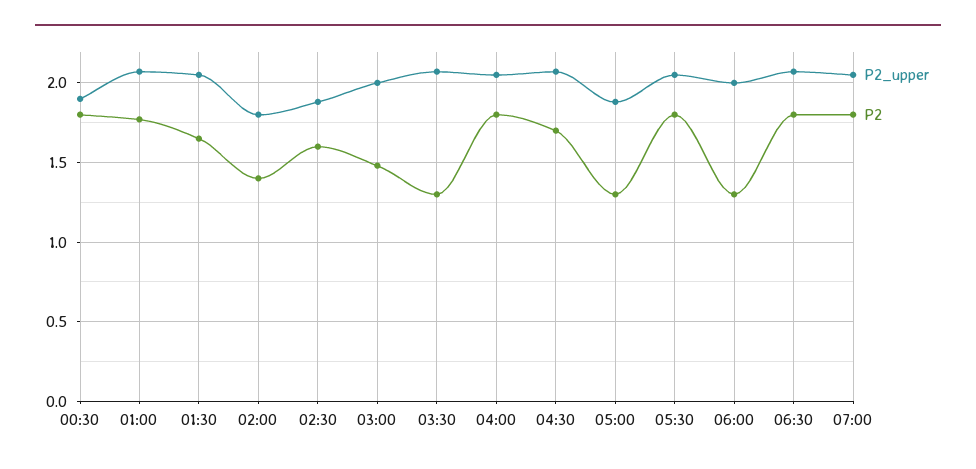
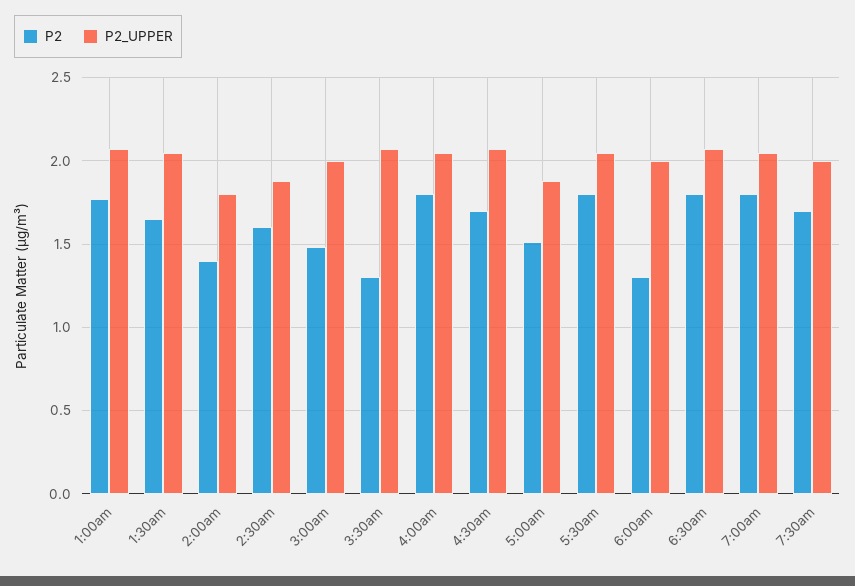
P2_upper, 00:30: 1.9 -> none
P2, 00:30: 1.8 -> none
P2, 05:00: 1.3 -> 1.5
P2, 7:30am: none -> 1.7
P2_upper, 7:30am: none -> 2

